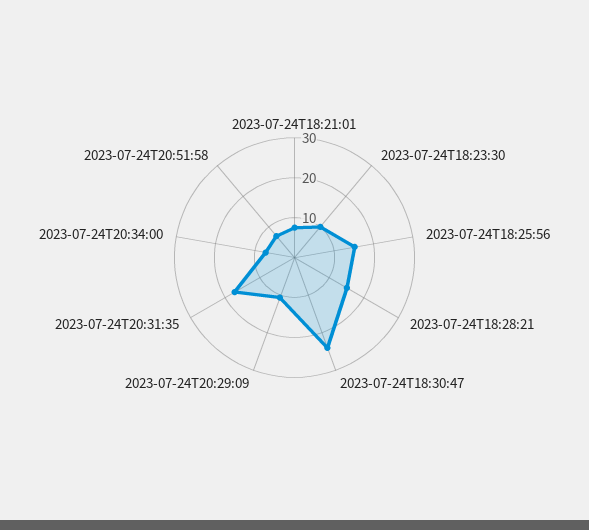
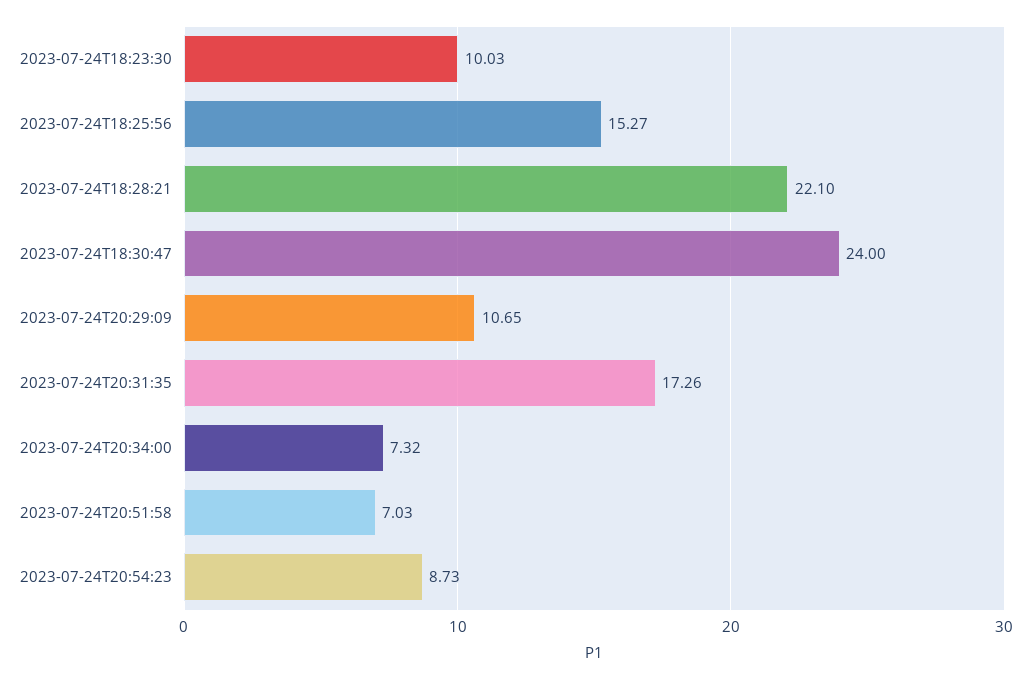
2023-07-24T18:21:01: 7.5 -> none
2023-07-24T18:28:21: 15 -> 22.1
2023-07-24T20:54:23: none -> 8.73

